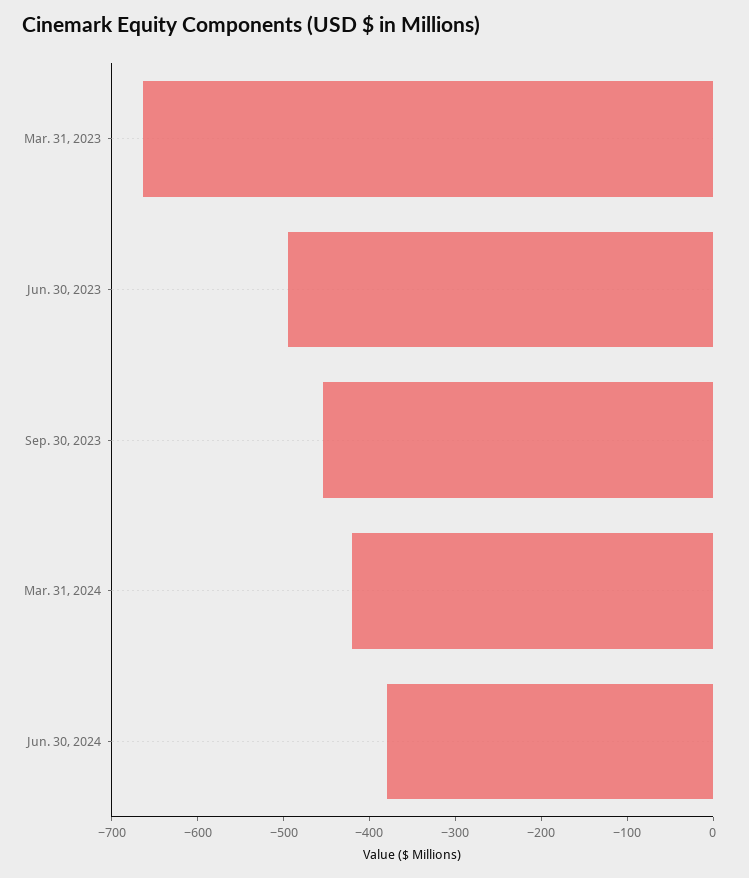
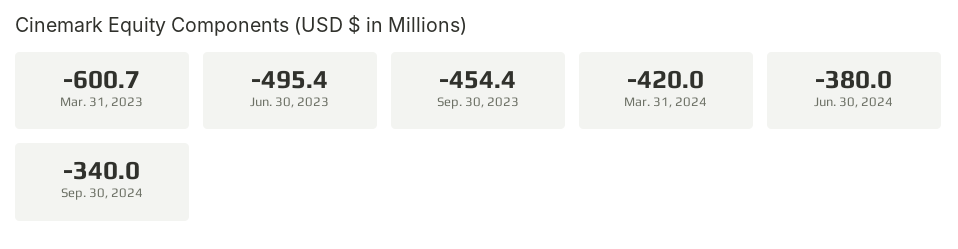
Mar. 31, 2023: -660 -> -600.7
Sep. 30, 2024: none -> -340

